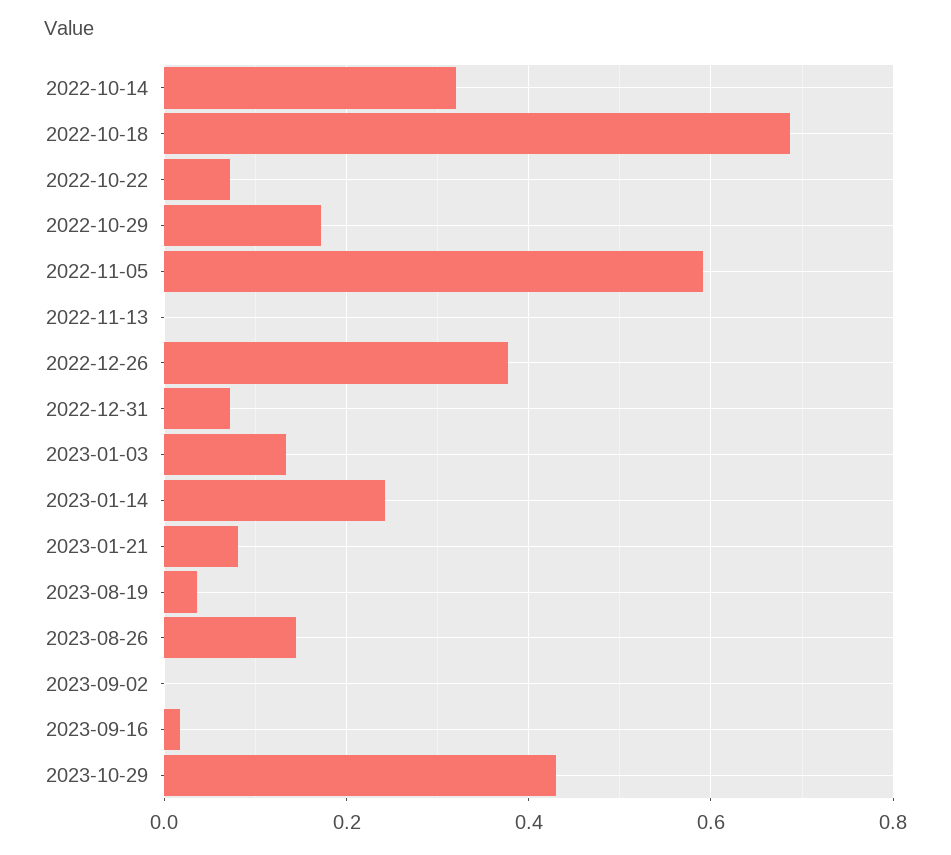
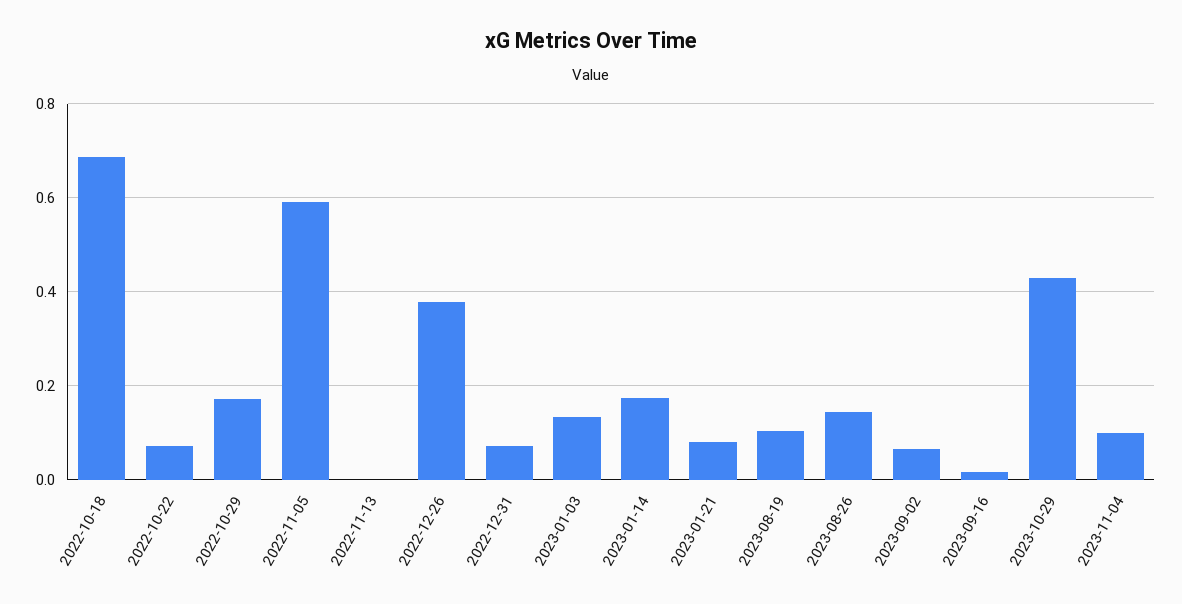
2022-10-14: 0.32 -> none
2023-01-14: 0.24 -> 0.18
2023-08-19: 0.04 -> 0.1
2023-09-02: 0 -> 0.06
2023-11-04: none -> 0.1

